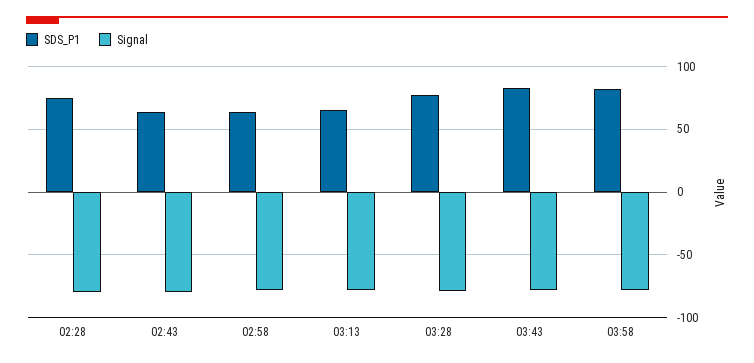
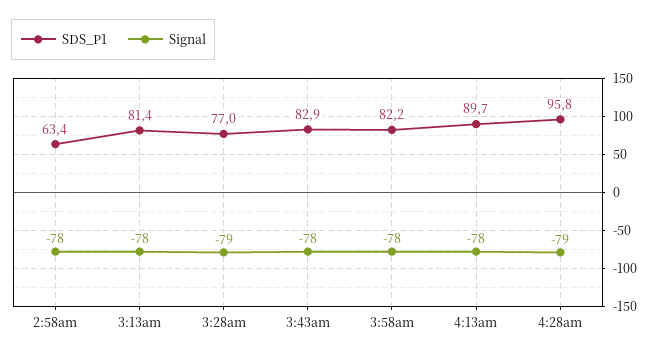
SDS_P1, 02:28: 75 -> none
Signal, 02:28: -80 -> none
SDS_P1, 02:43: 65 -> none
Signal, 02:43: -80 -> none
SDS_P1, 03:13: 65 -> 81.4
SDS_P1, 4:13am: none -> 89.7
Signal, 4:13am: none -> -78
SDS_P1, 4:28am: none -> 95.8
Signal, 4:28am: none -> -79

